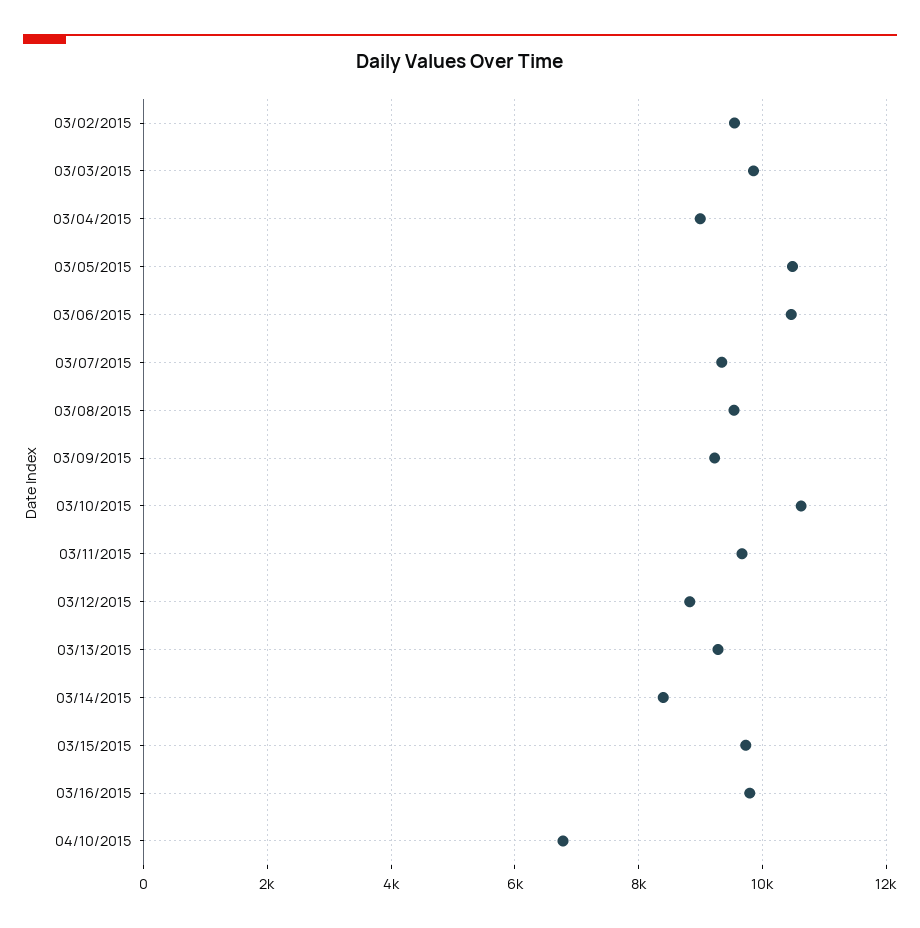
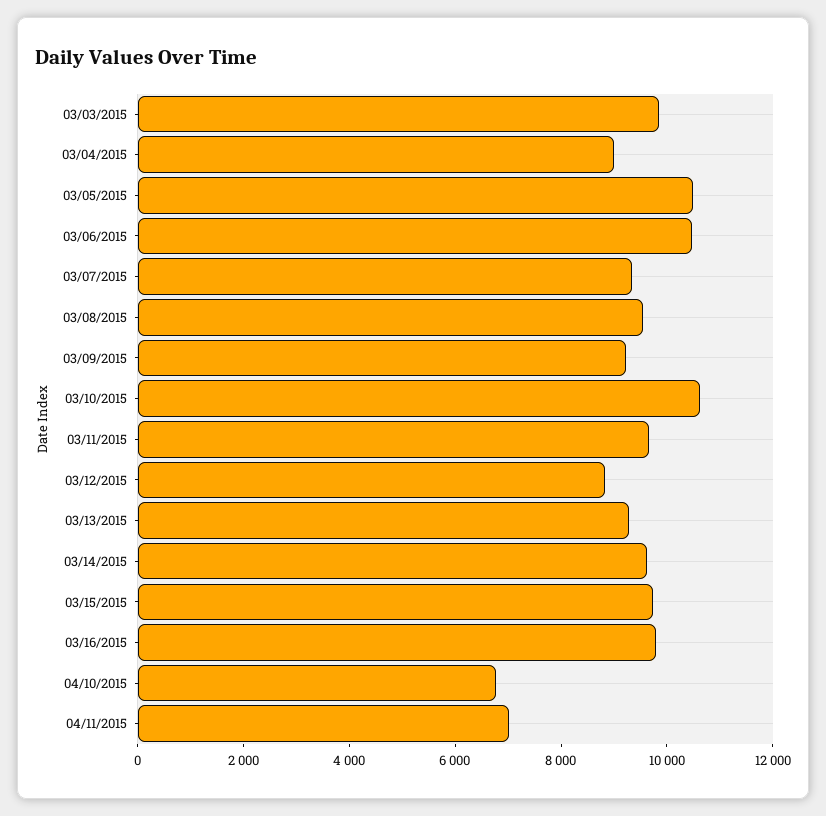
03/02/2015: 9600 -> none
03/14/2015: 8400 -> 9500
04/11/2015: none -> 7000

